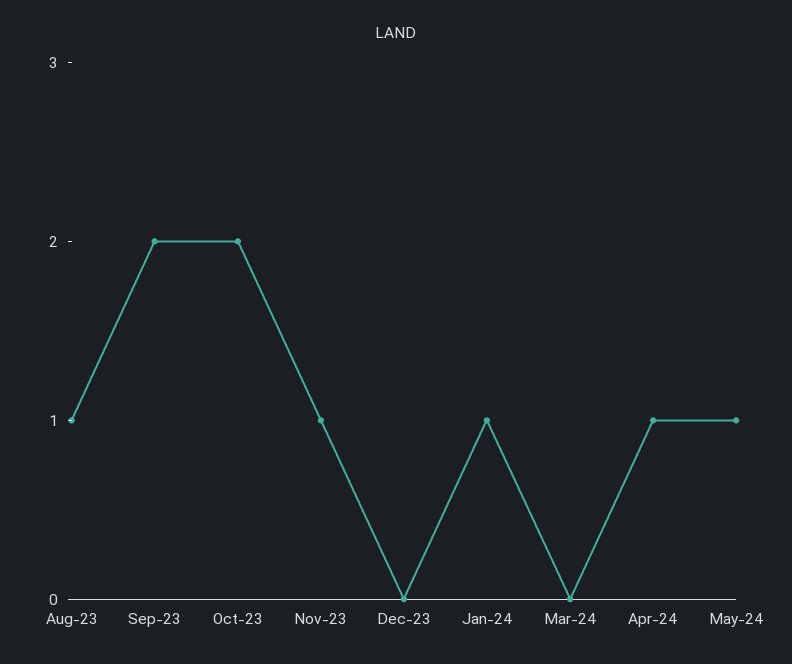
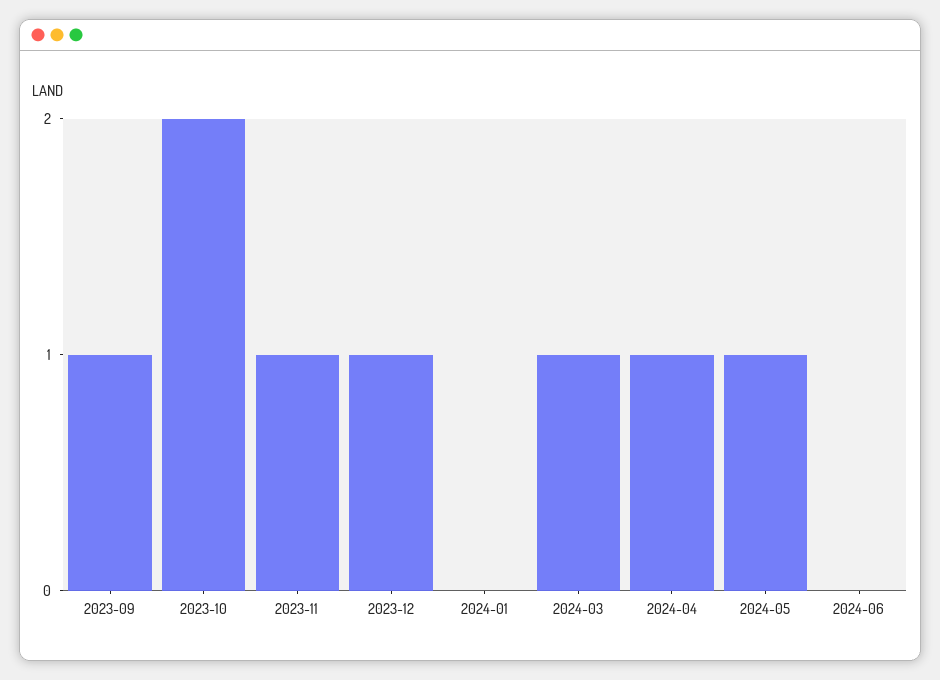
Aug-23: 1 -> none
Sep-23: 2 -> 1
Dec-23: 0 -> 1
Jan-24: 1 -> 0
Mar-24: 0 -> 1
2024-06: none -> 0

